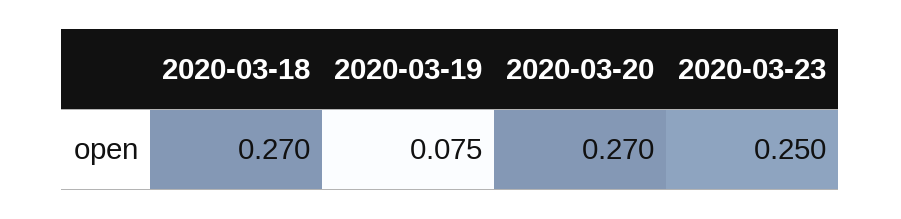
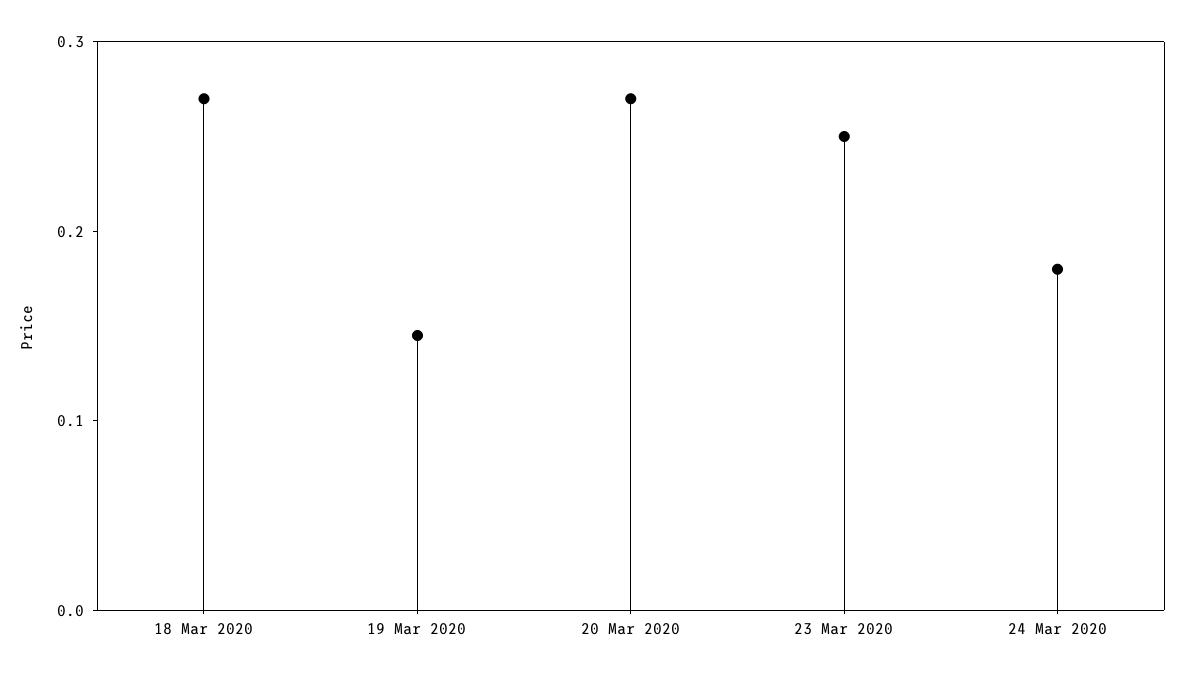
2020-03-19: 0.075 -> 0.14
24 Mar 2020: none -> 0.18

